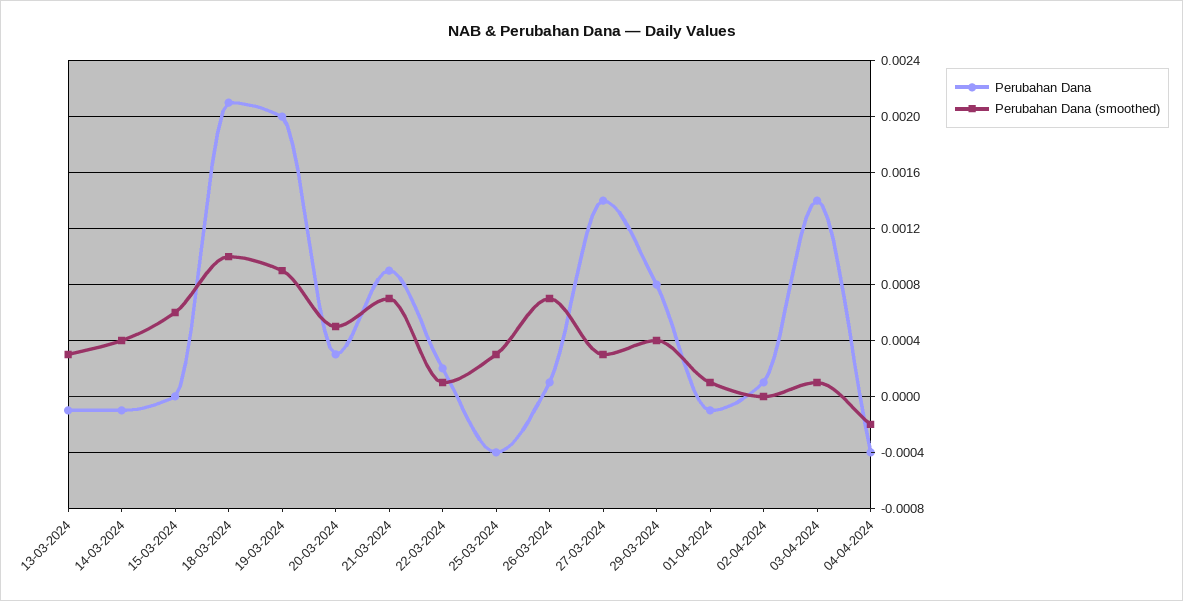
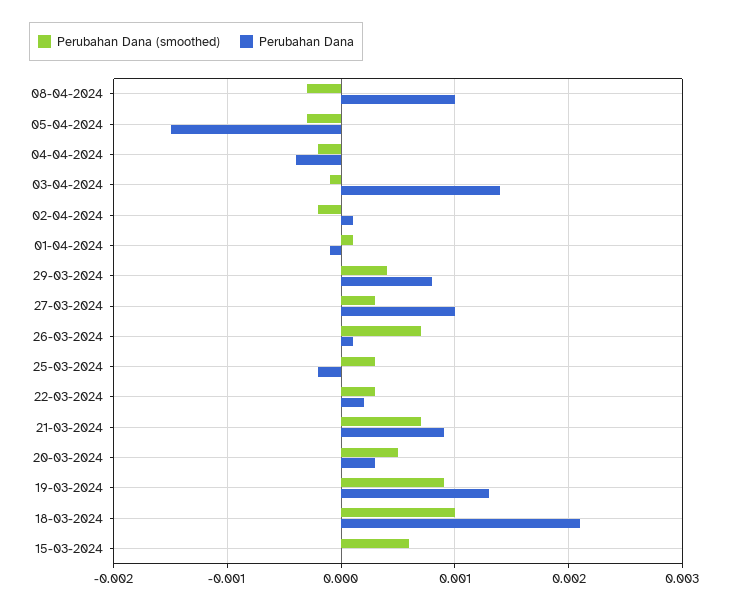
Perubahan Dana, 13-03-2024: -0.0001 -> none
Perubahan Dana (smoothed), 13-03-2024: 0.0003 -> none
Perubahan Dana, 14-03-2024: -0.0001 -> none
Perubahan Dana (smoothed), 14-03-2024: 0.0004 -> none
Perubahan Dana, 19-03-2024: 0.002 -> 0.0013
Perubahan Dana (smoothed), 22-03-2024: 0.0001 -> 0.0003
Perubahan Dana, 25-03-2024: -0.0004 -> -0.0002
Perubahan Dana, 27-03-2024: 0.0014 -> 0.001
Perubahan Dana (smoothed), 02-04-2024: 0 -> -0.0002
Perubahan Dana (smoothed), 03-04-2024: 0.0001 -> -0.0001
Perubahan Dana (smoothed), 08-04-2024: none -> -0.0003
Perubahan Dana, 08-04-2024: none -> 0.001
Perubahan Dana (smoothed), 05-04-2024: none -> -0.0003
Perubahan Dana, 05-04-2024: none -> -0.0015

